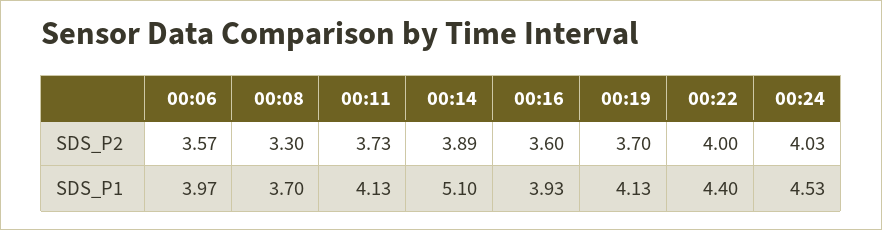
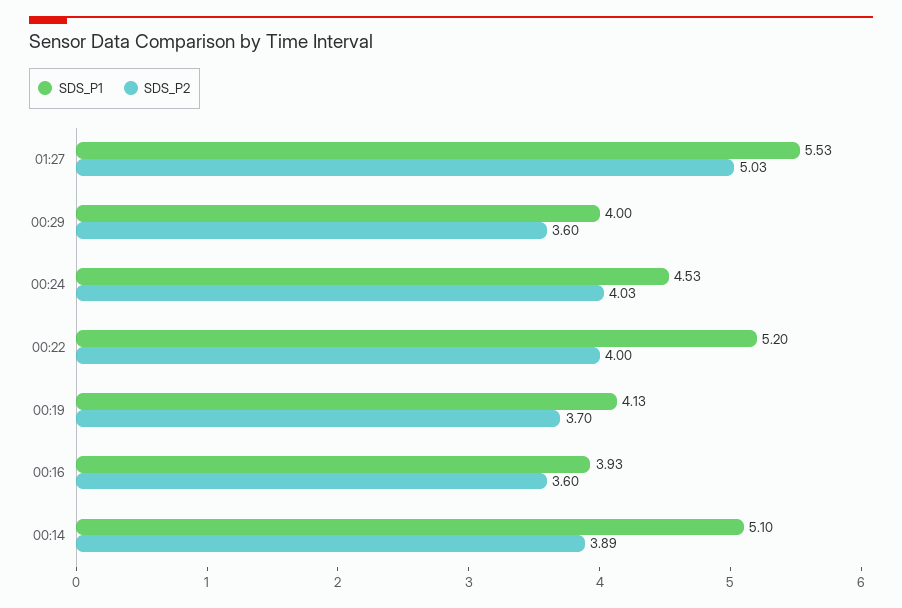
SDS_P2, 00:06: 3.57 -> none
SDS_P2, 00:08: 3.3 -> none
SDS_P2, 00:11: 3.73 -> none
SDS_P1, 00:06: 3.97 -> none
SDS_P1, 00:08: 3.7 -> none
SDS_P1, 00:11: 4.13 -> none
SDS_P1, 00:22: 4.4 -> 5.2
SDS_P1, 01:27: none -> 5.53
SDS_P2, 01:27: none -> 5.03
SDS_P1, 00:29: none -> 4
SDS_P2, 00:29: none -> 3.6

